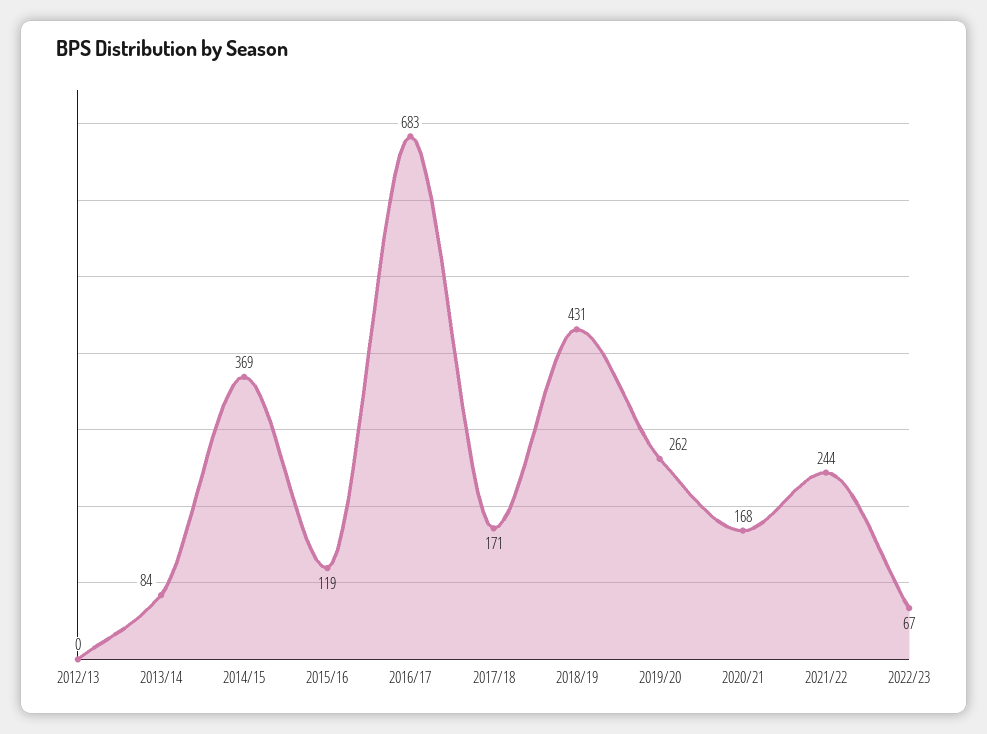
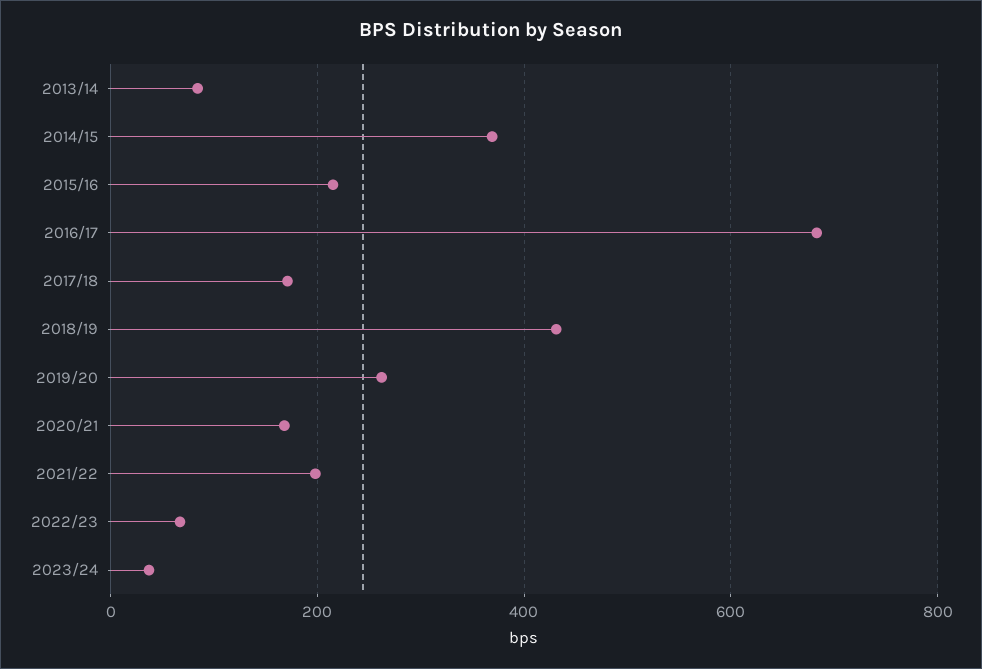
2012/13: 0 -> none
2015/16: 119 -> 220
2021/22: 244 -> 200
2023/24: none -> 40

